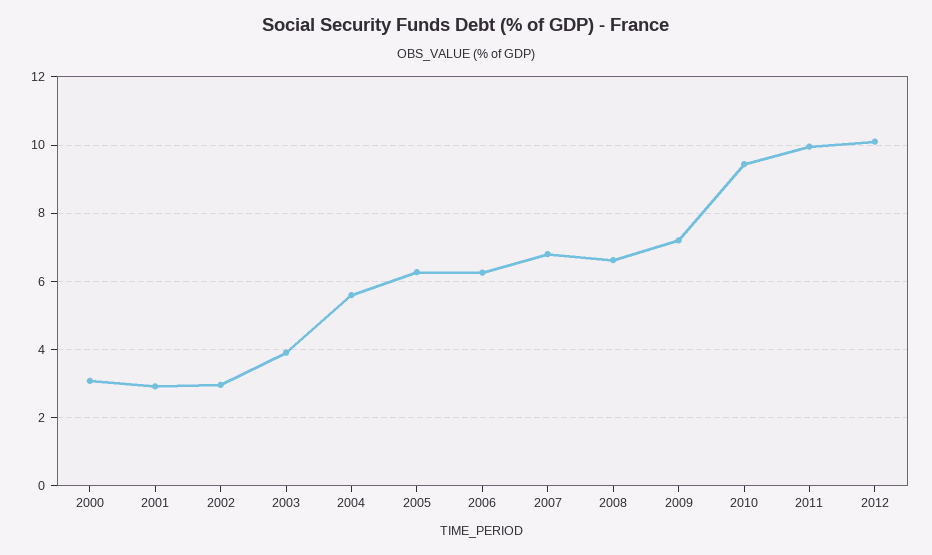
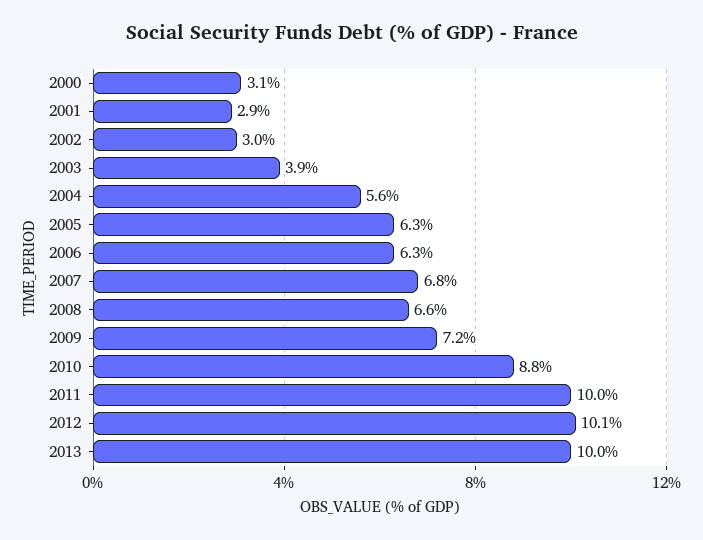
2010: 9.4 -> 8.8
2013: none -> 10

